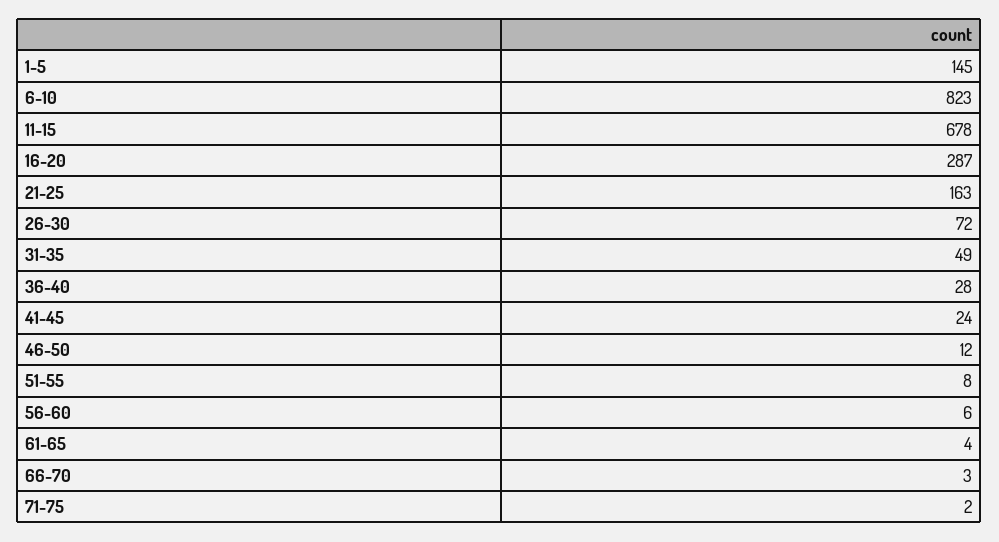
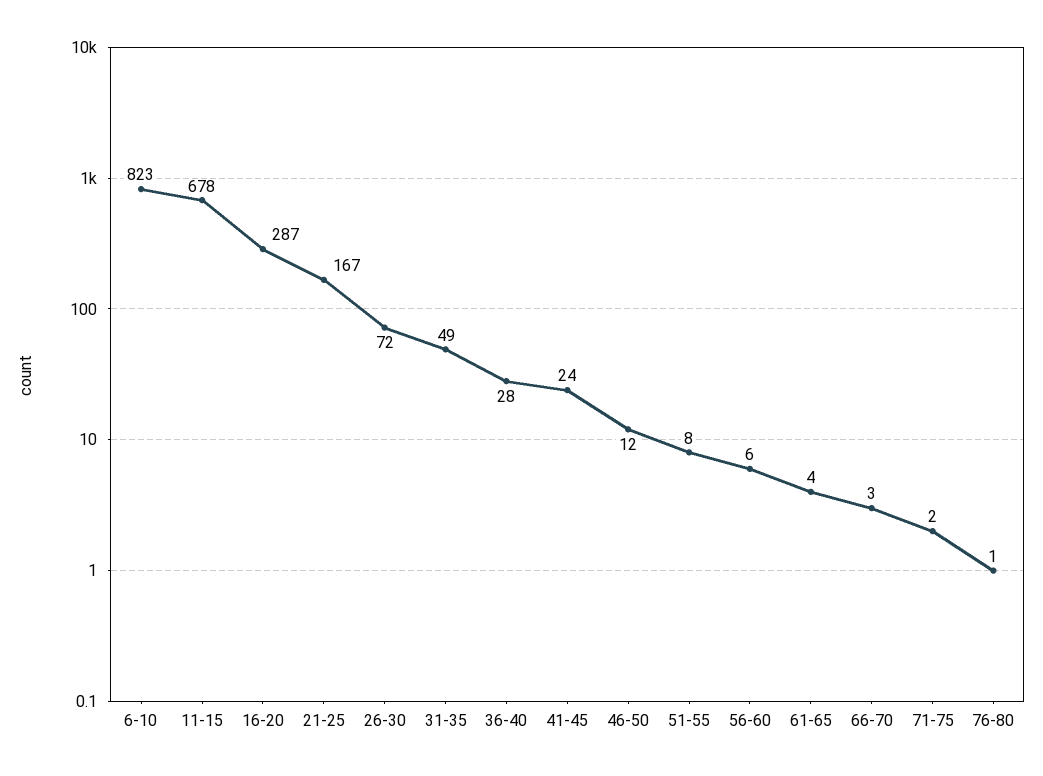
1-5: 145 -> none
21-25: 163 -> 167
76-80: none -> 1

